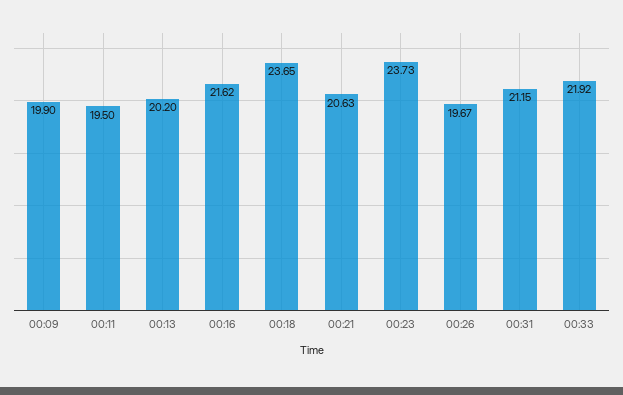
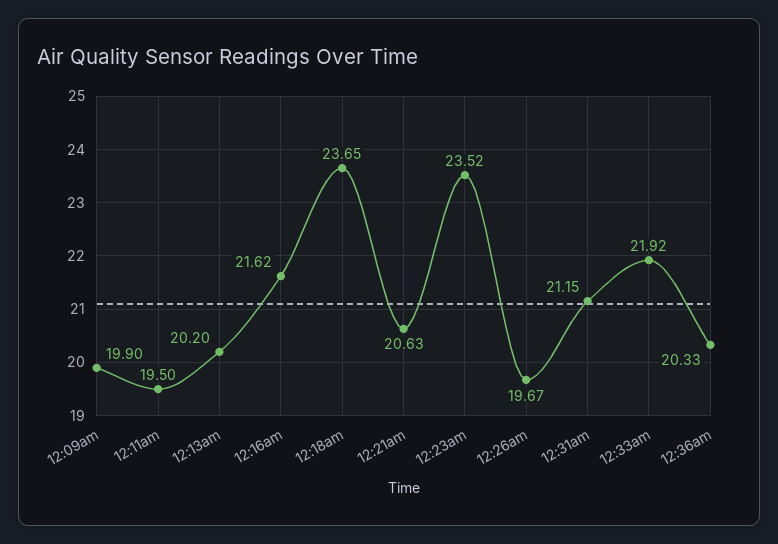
00:23: 23.73 -> 23.52
12:36am: none -> 20.33

